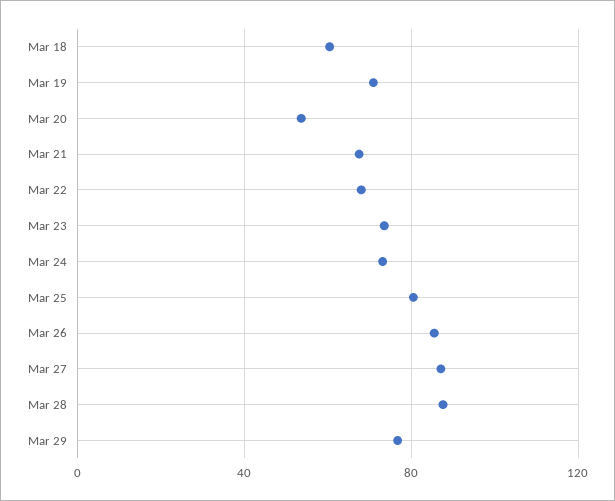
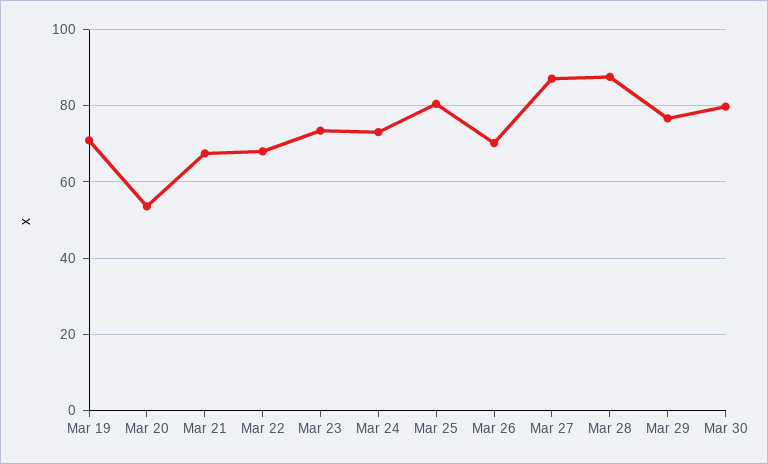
Mar 18: 60 -> none
Mar 26: 85 -> 70
Mar 30: none -> 80

